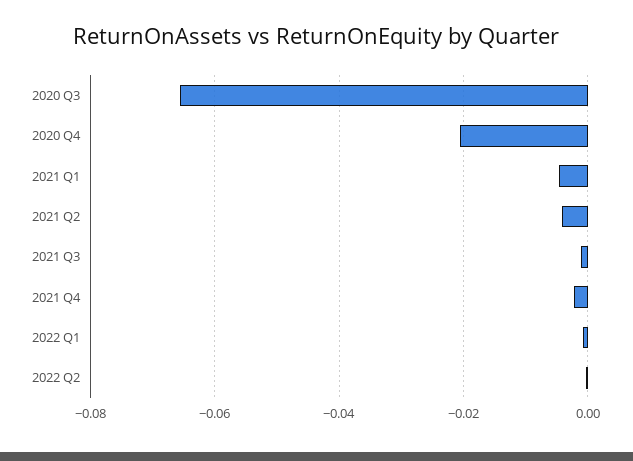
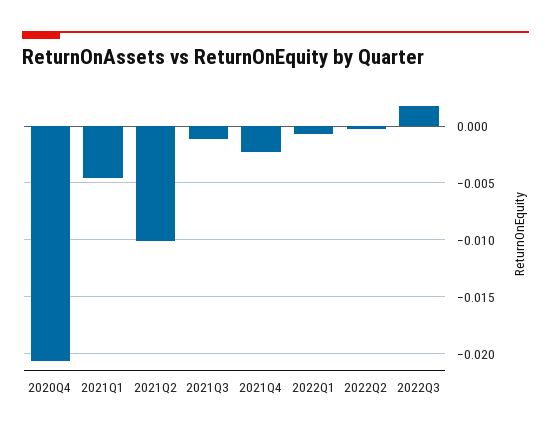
2020 Q3: -0.066 -> none
2021 Q2: -0.004 -> -0.01
2022Q3: none -> 0.002

